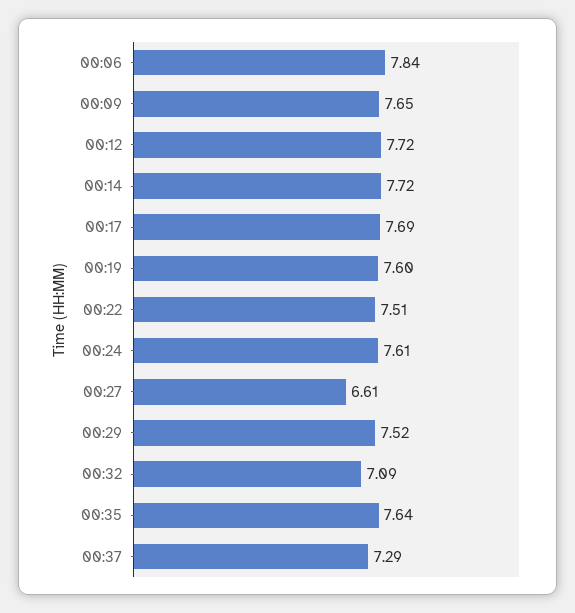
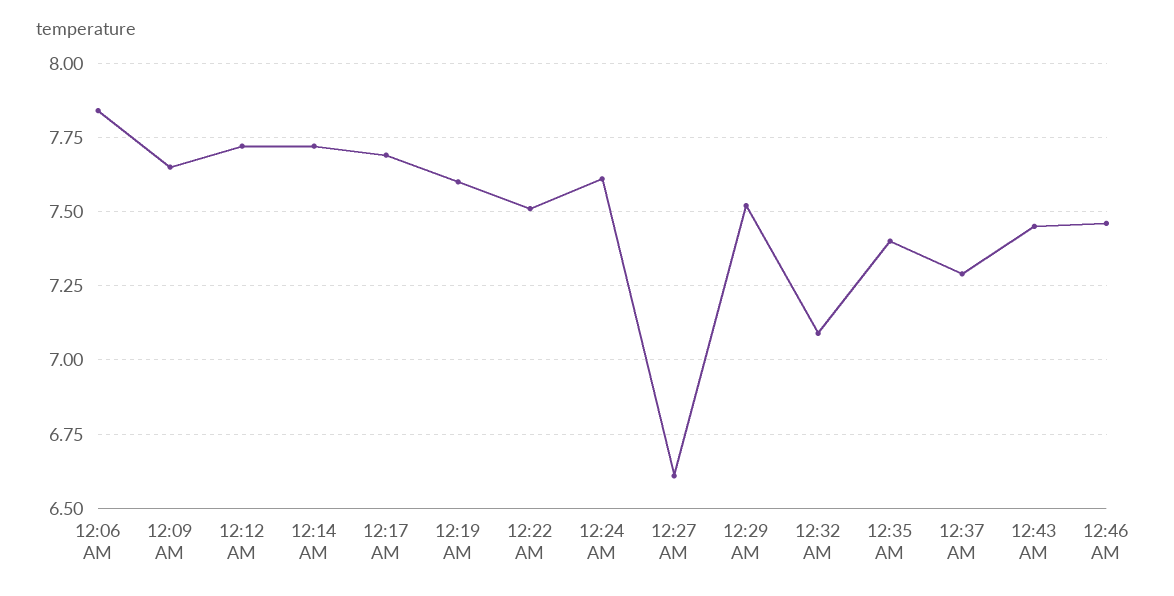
00:35: 7.64 -> 7.4
12:43 AM: none -> 7.45
12:46 AM: none -> 7.45

